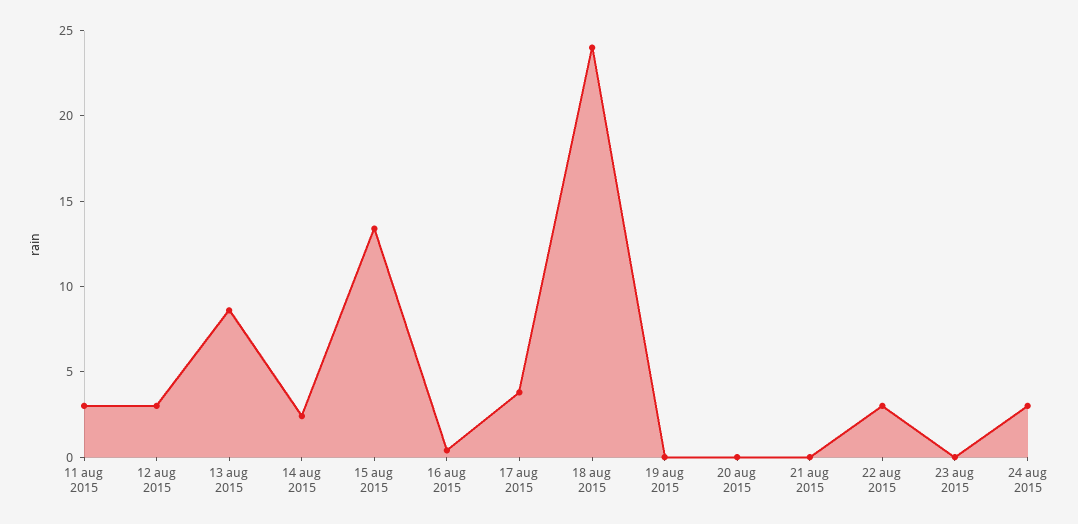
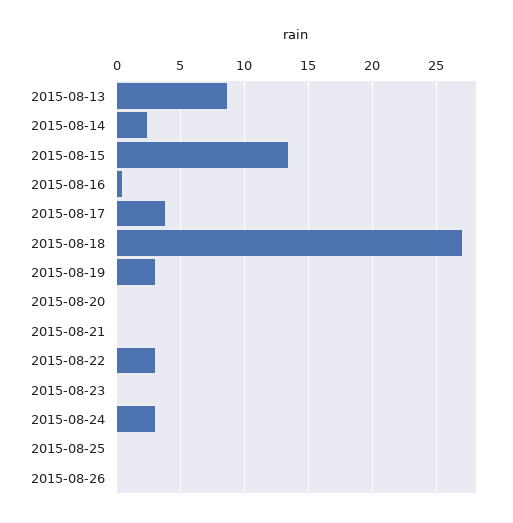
11 aug 2015: 3 -> none
12 aug 2015: 3 -> none
18 aug 2015: 24 -> 27
19 aug 2015: 0 -> 3
2015-08-25: none -> 0
2015-08-26: none -> 0

